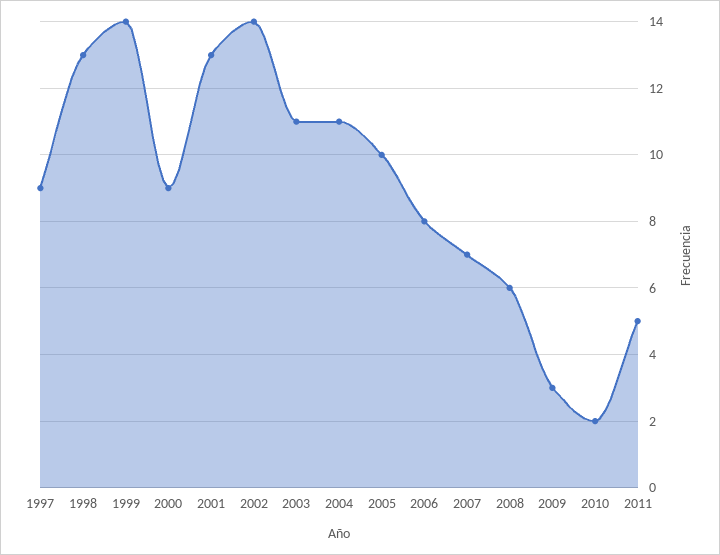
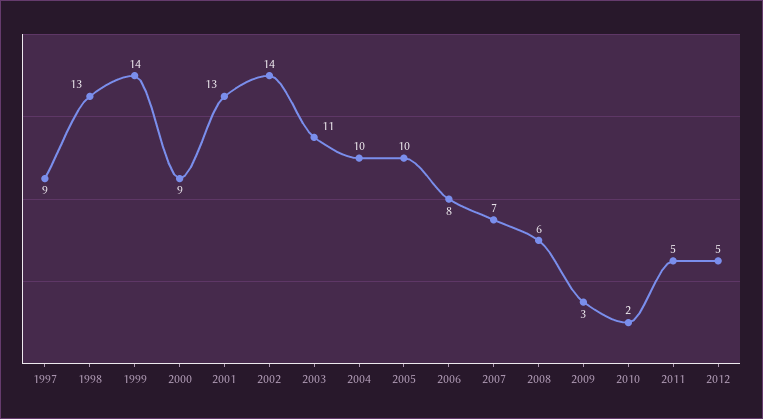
2004: 11 -> 10
2012: none -> 5

